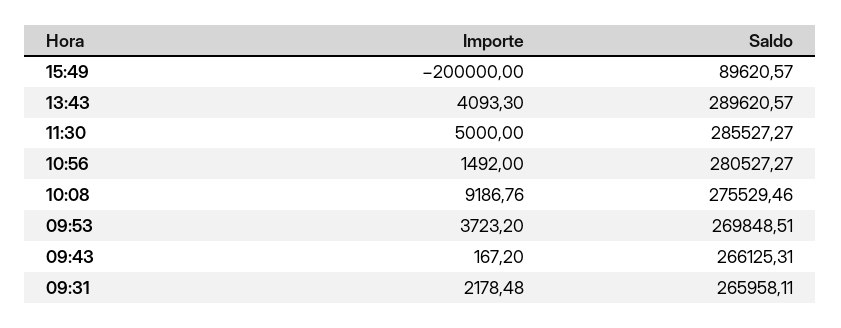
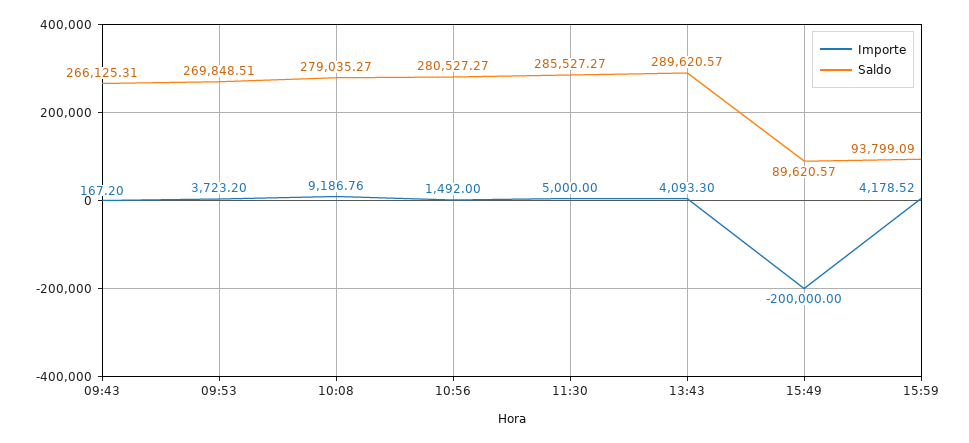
Saldo, 10:08: 275529.46 -> 279035.27
Importe, 09:31: 2178.48 -> none
Saldo, 09:31: 265958.11 -> none
Importe, 15:59: none -> 4178.52
Saldo, 15:59: none -> 93799.09

